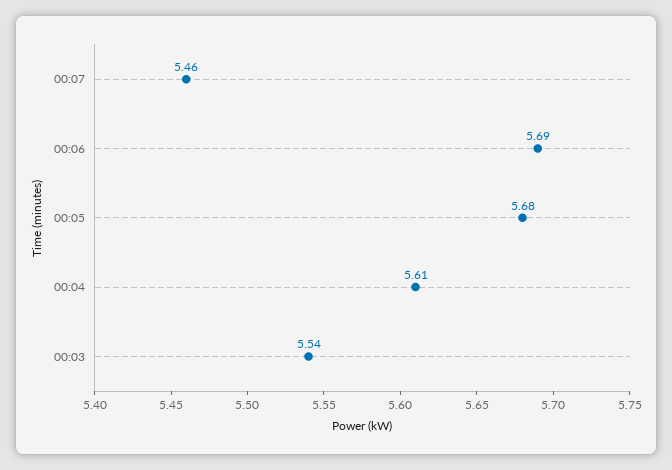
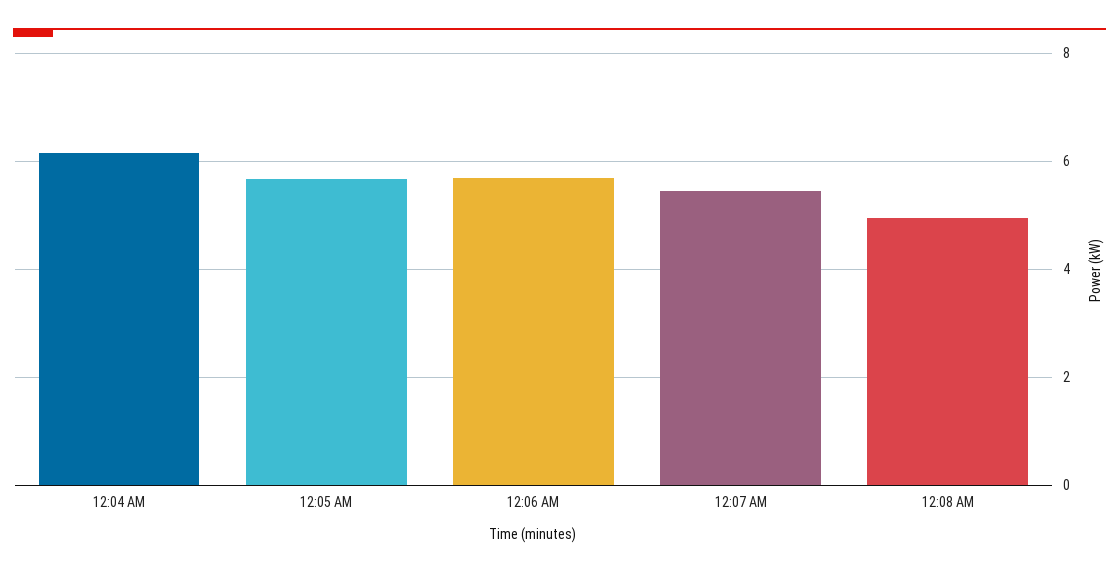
00:04: 5.61 -> 6.2
00:03: 5.54 -> none
12:08 AM: none -> 5

